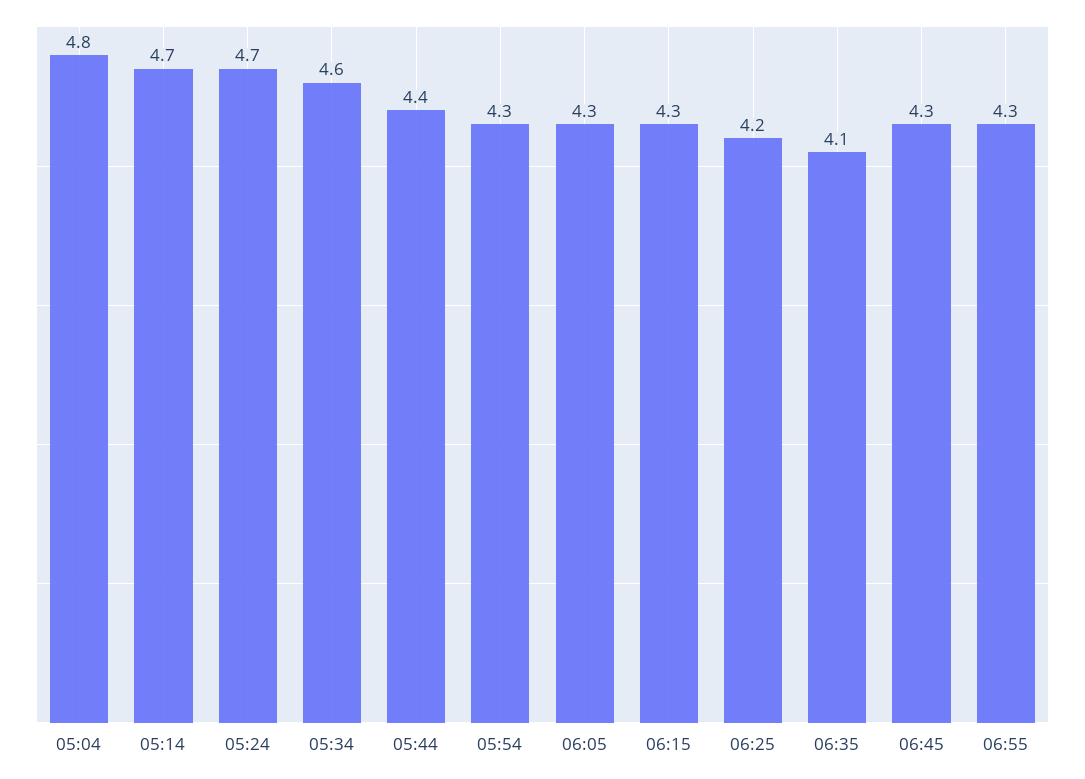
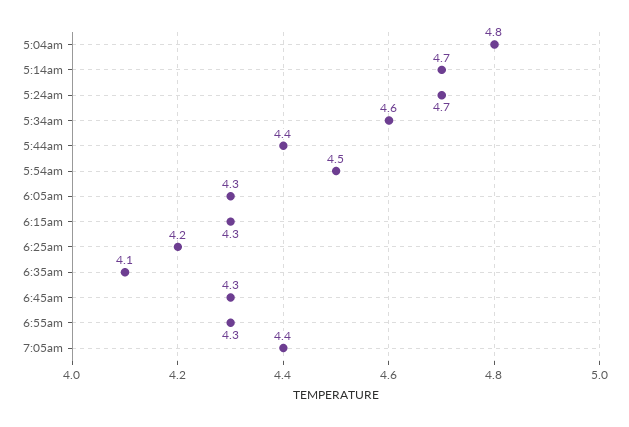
05:54: 4.3 -> 4.5
7:05am: none -> 4.4

